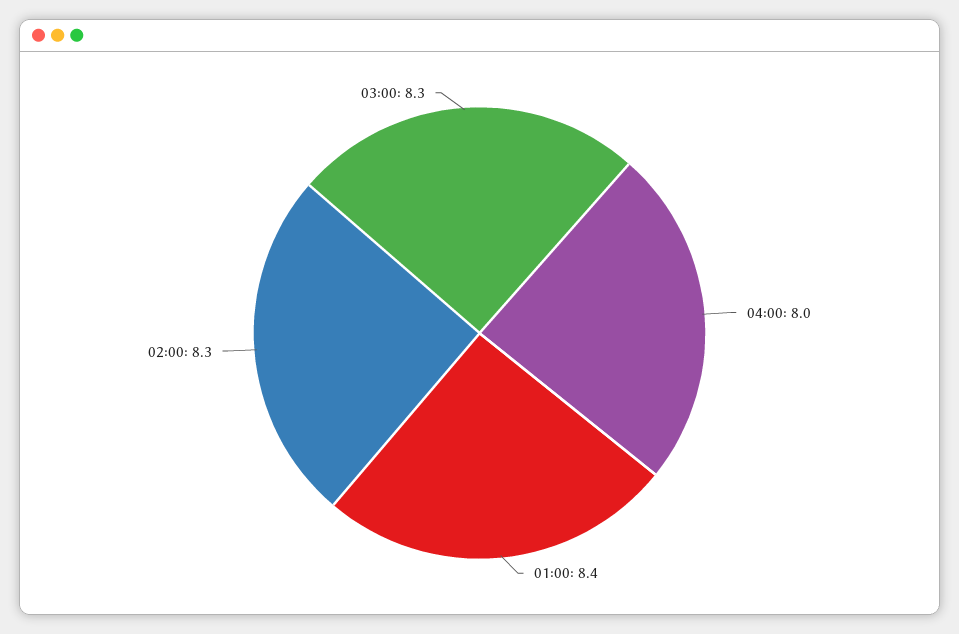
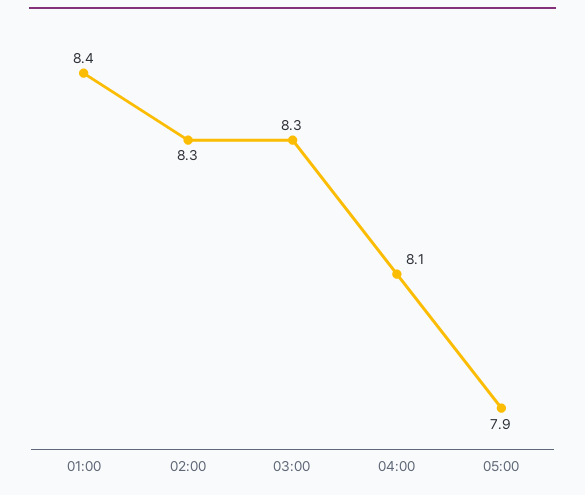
04:00: 8 -> 8.1
05:00: none -> 7.9

